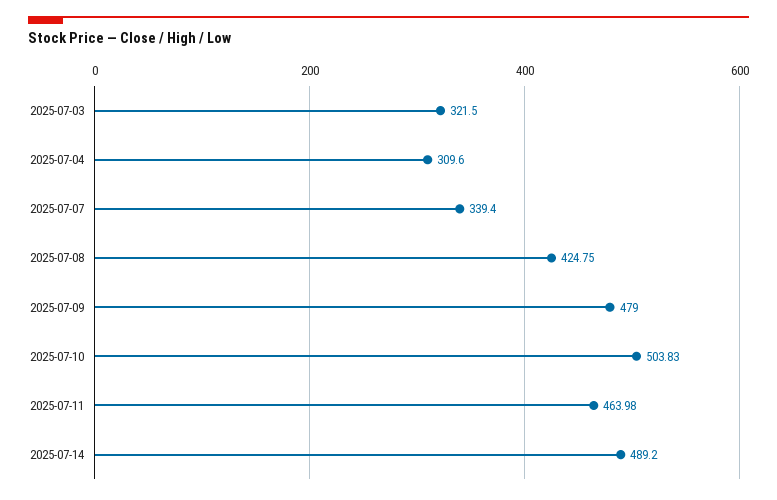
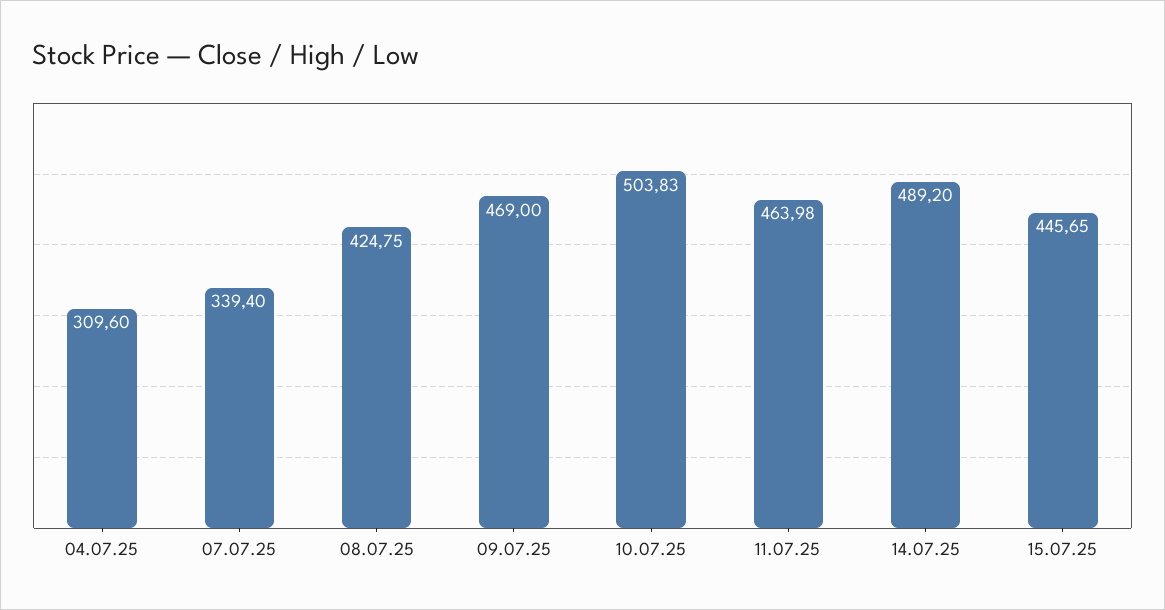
2025-07-03: 321.5 -> none
2025-07-09: 479 -> 469
15.07.25: none -> 445.65

